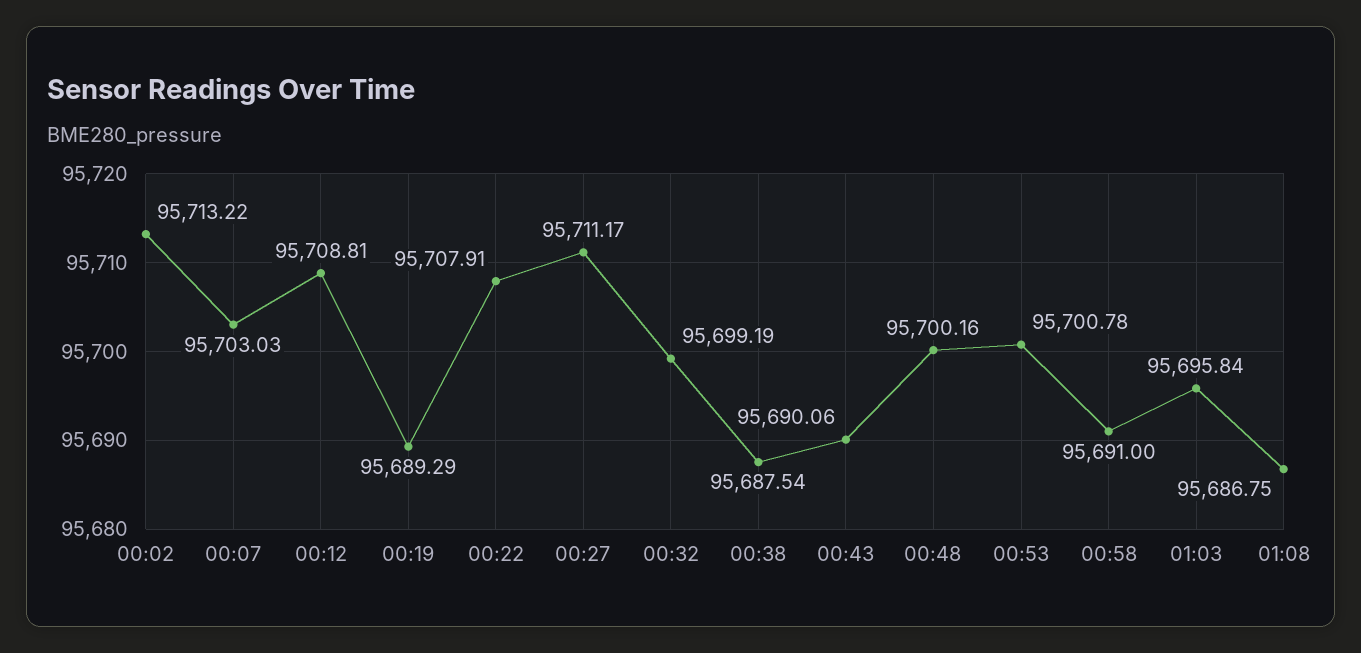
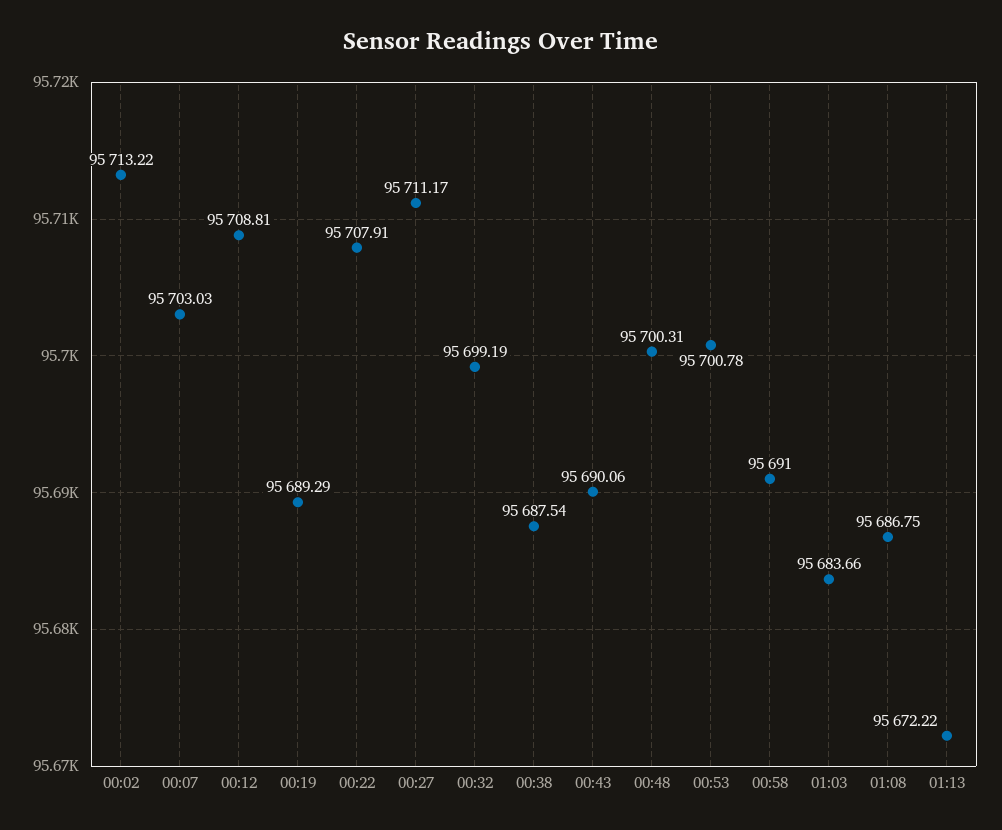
00:48: 95700.16 -> 95700.31
01:03: 95695.84 -> 95683.66
01:13: none -> 95672.22

